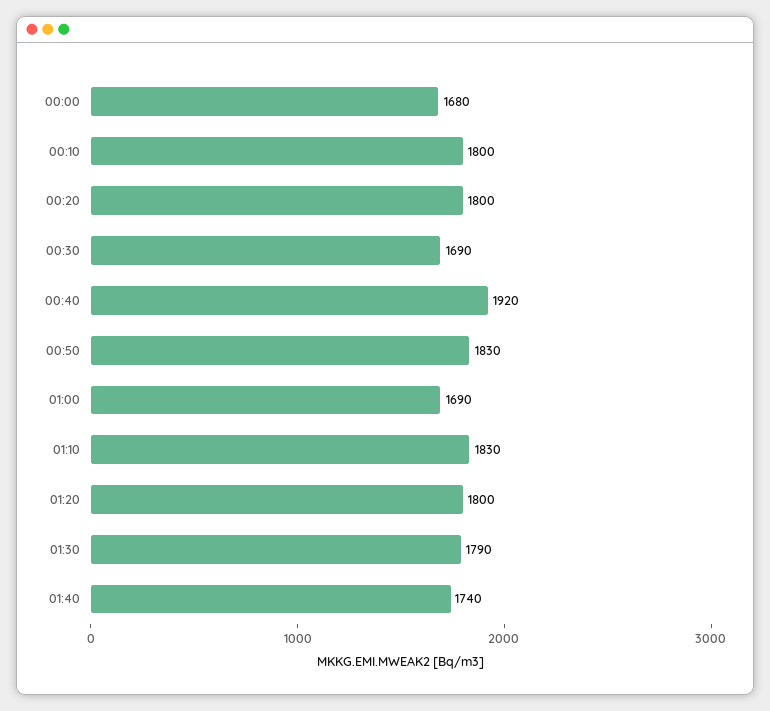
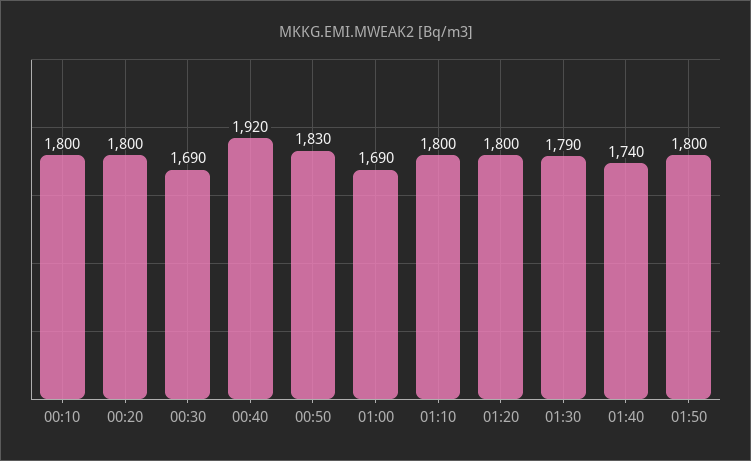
00:00: 1680 -> none
01:10: 1830 -> 1800
01:50: none -> 1800

